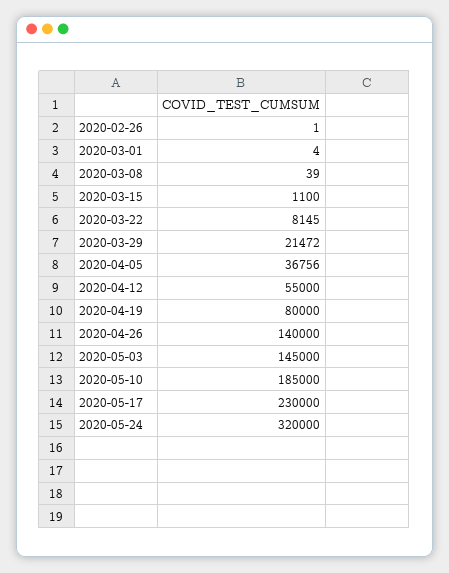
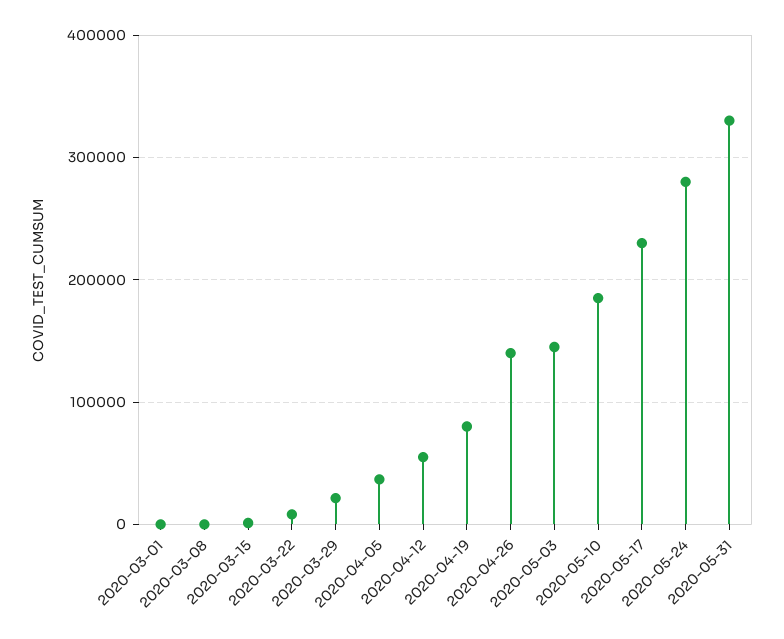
2020-02-26: 1 -> none
2020-05-24: 320000 -> 280000
2020-05-31: none -> 330000

